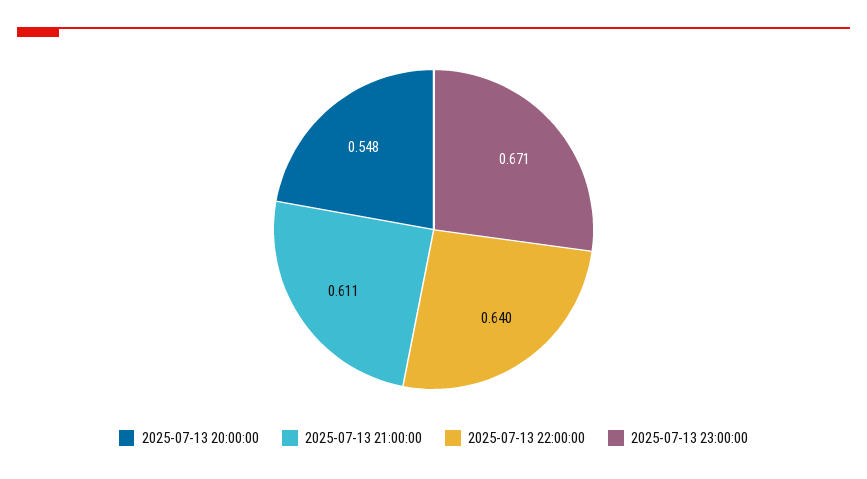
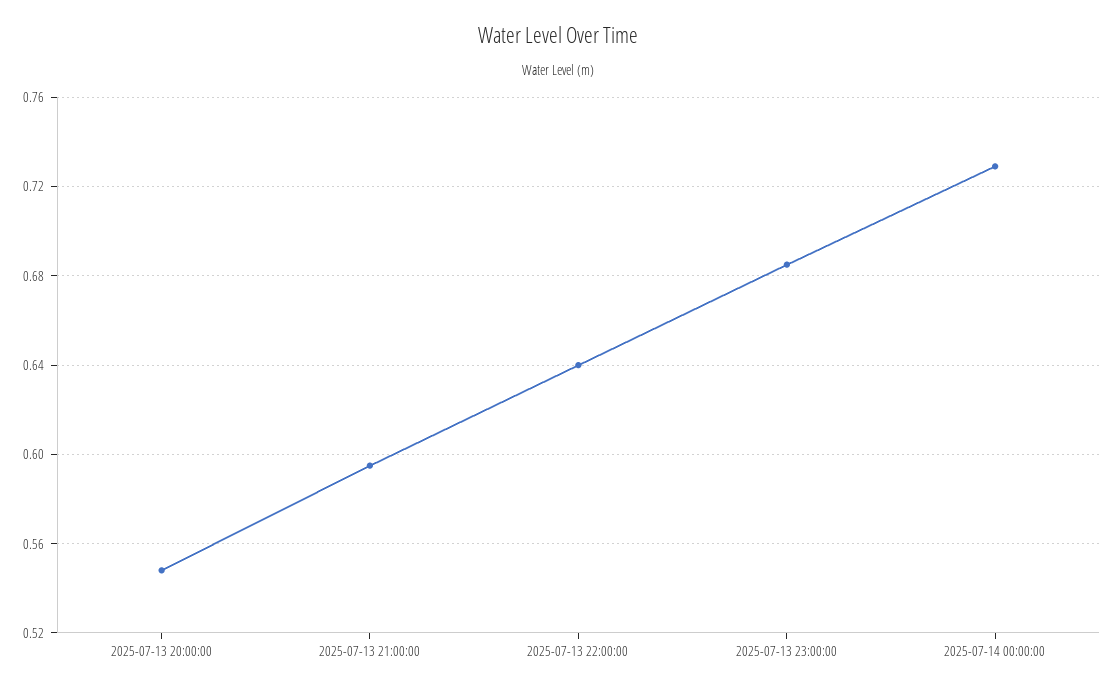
2025-07-13 21:00:00: 0.611 -> 0.595
2025-07-13 23:00:00: 0.671 -> 0.685
2025-07-14 00:00:00: none -> 0.73

